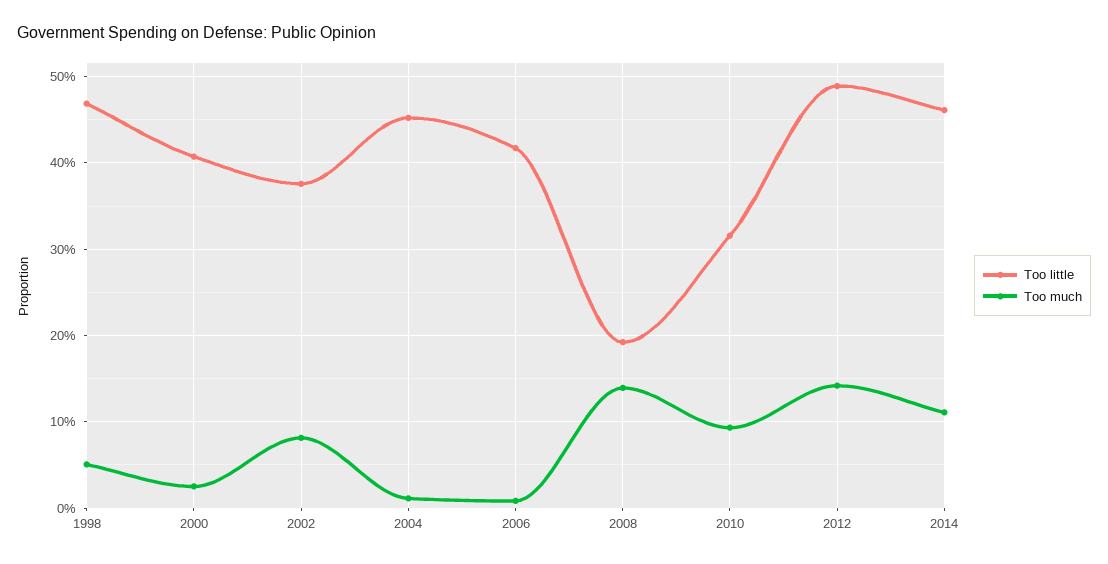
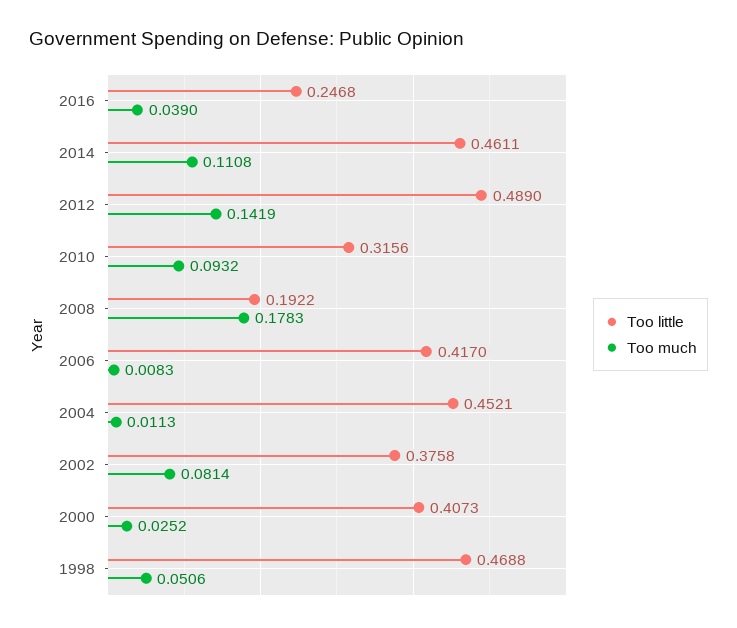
Too much, 2008: 0.14 -> 0.1783
Too little, 2016: none -> 0.2468
Too much, 2016: none -> 0.039

